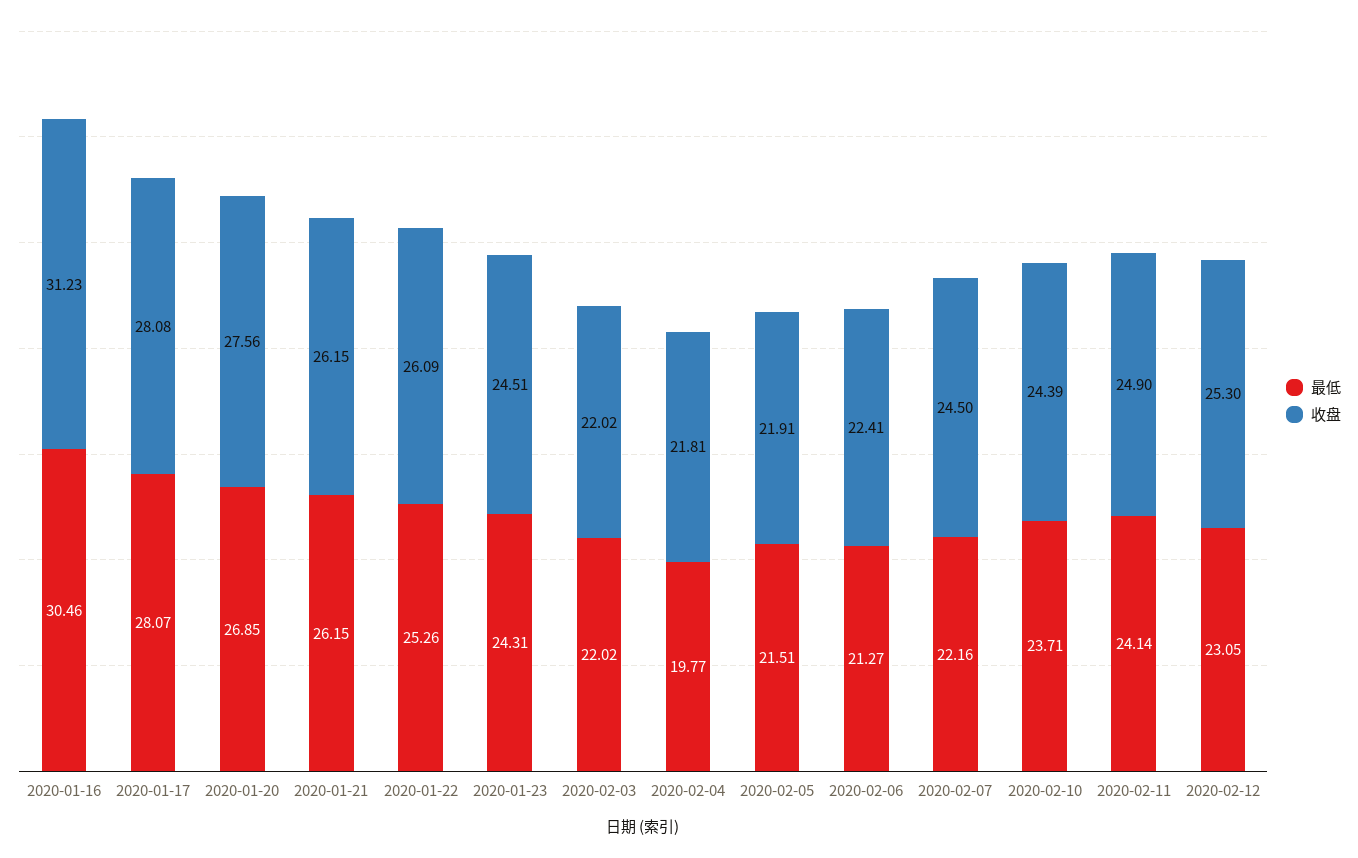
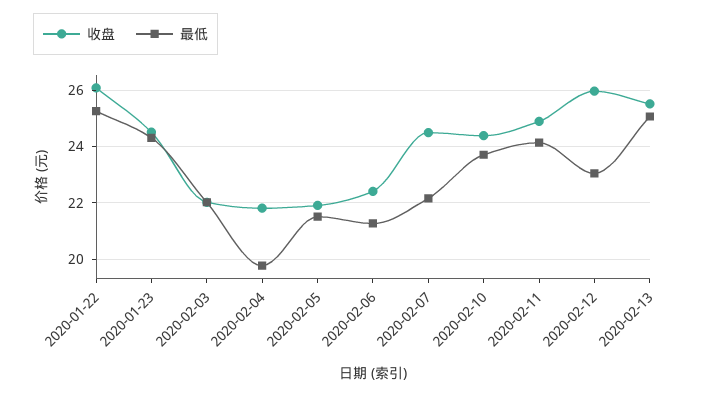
最低, 2020-01-16: 30.46 -> none
收盘, 2020-01-16: 31.23 -> none
最低, 2020-01-17: 28.07 -> none
收盘, 2020-01-17: 28.08 -> none
最低, 2020-01-20: 26.85 -> none
收盘, 2020-01-20: 27.56 -> none
最低, 2020-01-21: 26.15 -> none
收盘, 2020-01-21: 26.15 -> none
收盘, 2020-02-12: 25.3 -> 26
收盘, 2020-02-13: none -> 25.5
最低, 2020-02-13: none -> 25

